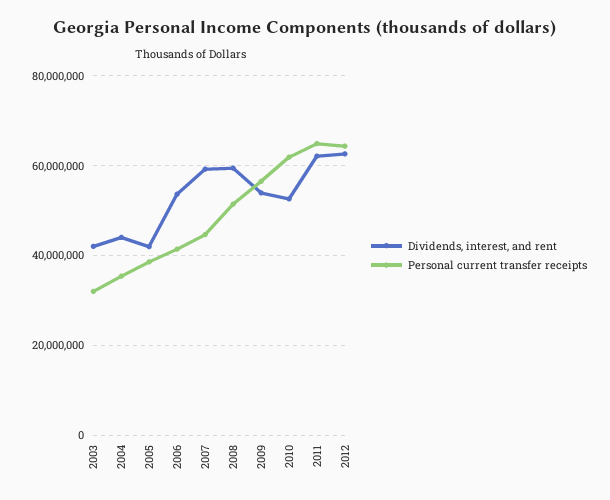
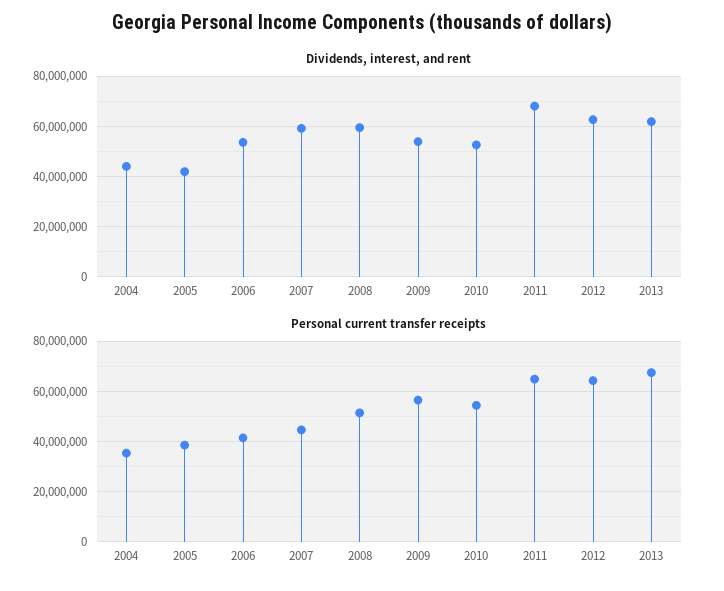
Dividends, interest, and rent, 2003: 42000000 -> none
Personal current transfer receipts, 2003: 32000000 -> none
Personal current transfer receipts, 2010: 62000000 -> 55000000
Dividends, interest, and rent, 2011: 62000000 -> 67500000
Dividends, interest, and rent, 2013: none -> 62500000
Personal current transfer receipts, 2013: none -> 67500000

